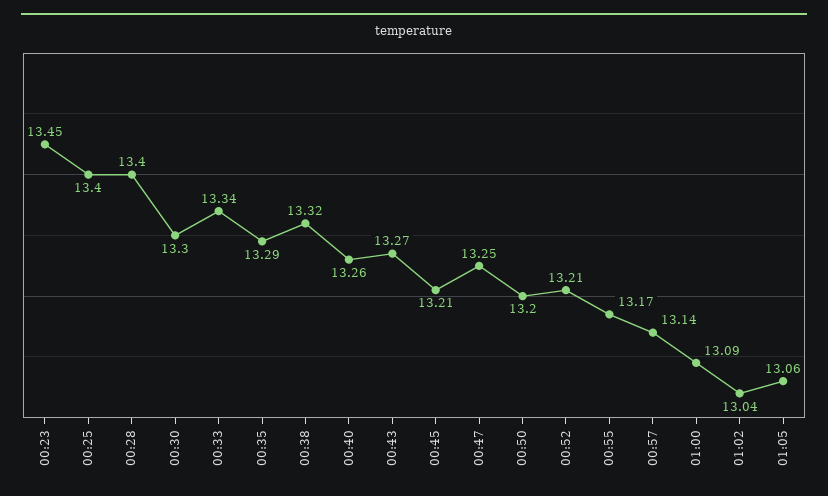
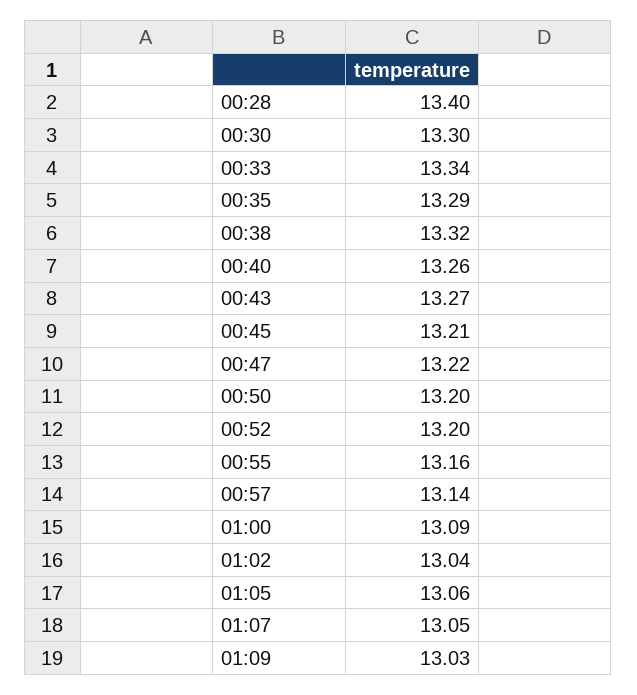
00:23: 13.45 -> none
00:25: 13.4 -> none
00:47: 13.25 -> 13.22
00:52: 13.21 -> 13.2
00:55: 13.17 -> 13.16
01:07: none -> 13.05
01:09: none -> 13.03

